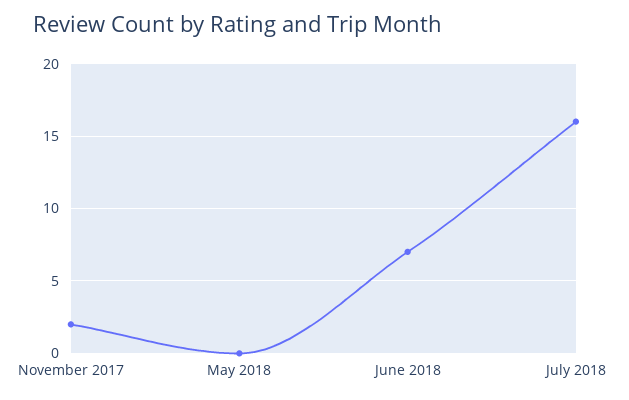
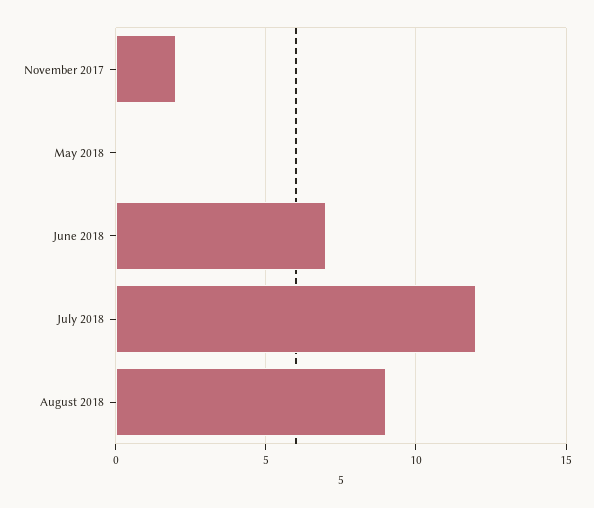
July 2018: 16 -> 12
August 2018: none -> 9

